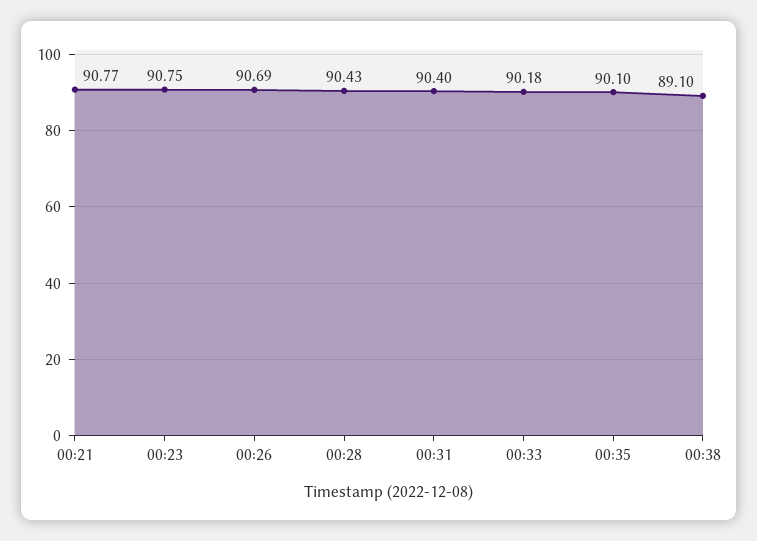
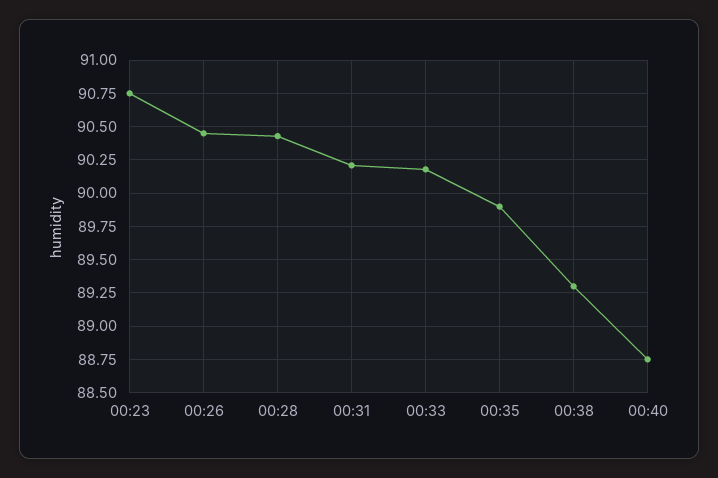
00:21: 90.77 -> none
00:26: 90.69 -> 90.45
00:31: 90.4 -> 90.2
00:35: 90.1 -> 89.9
00:38: 89.1 -> 89.3
00:40: none -> 88.75

